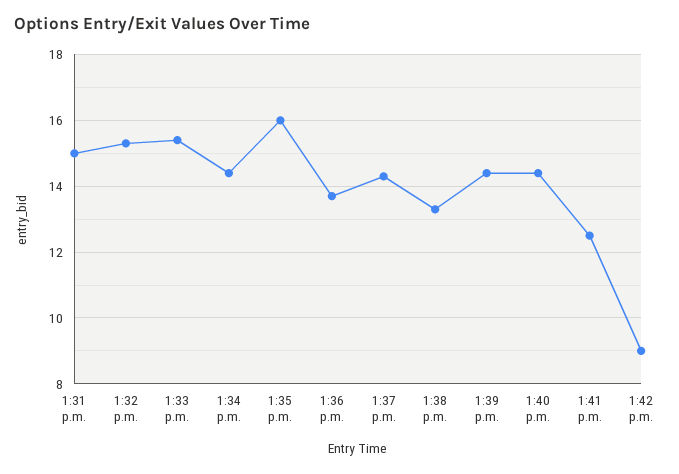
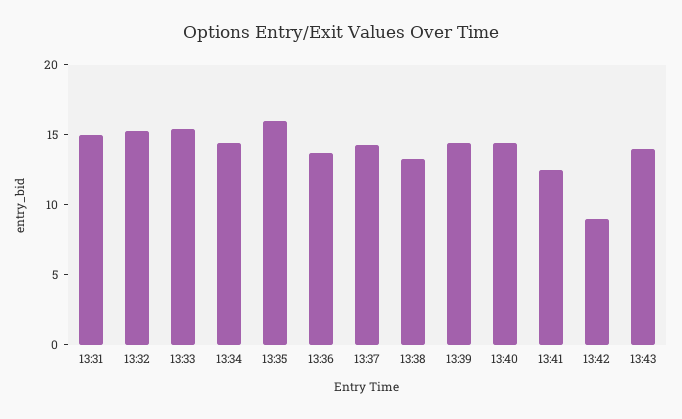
13:43: none -> 14

